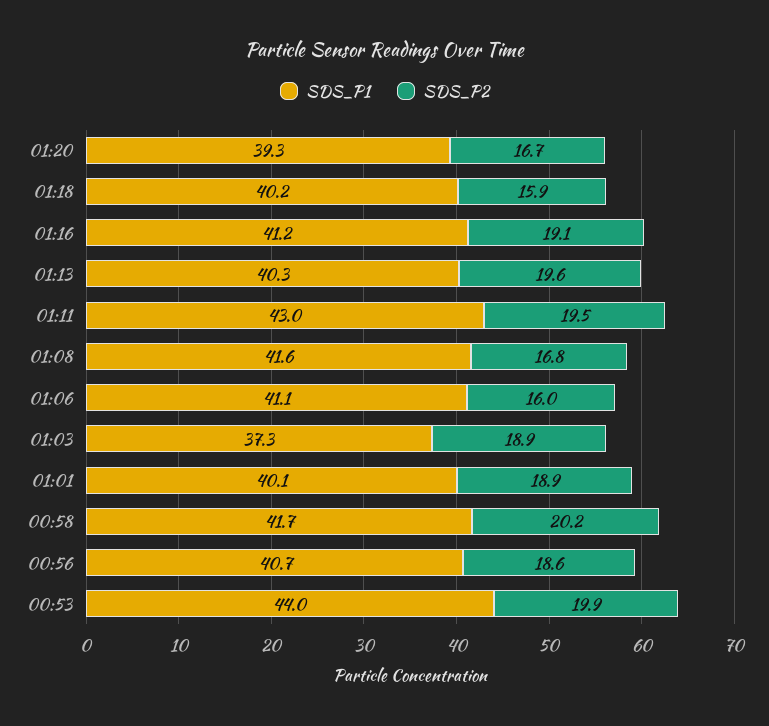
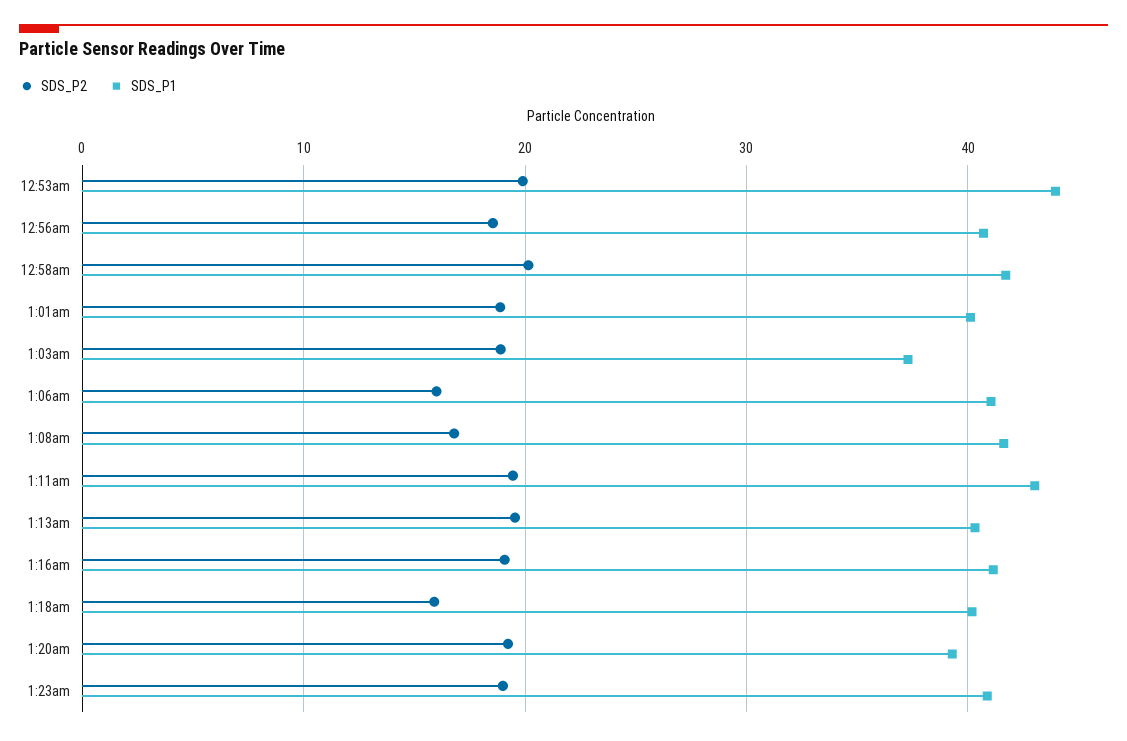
SDS_P2, 01:20: 16.7 -> 19
SDS_P2, 1:23am: none -> 19
SDS_P1, 1:23am: none -> 41

